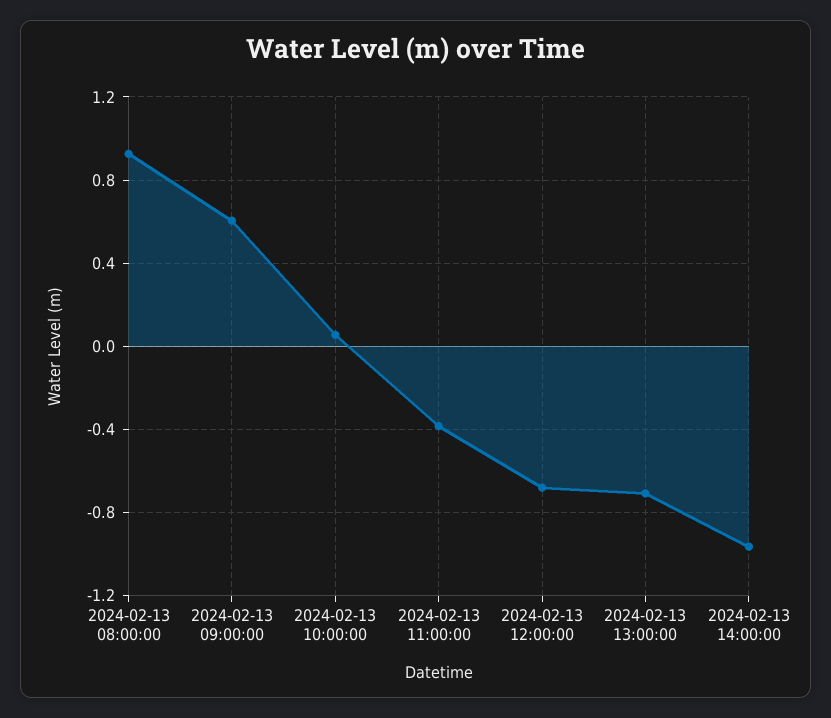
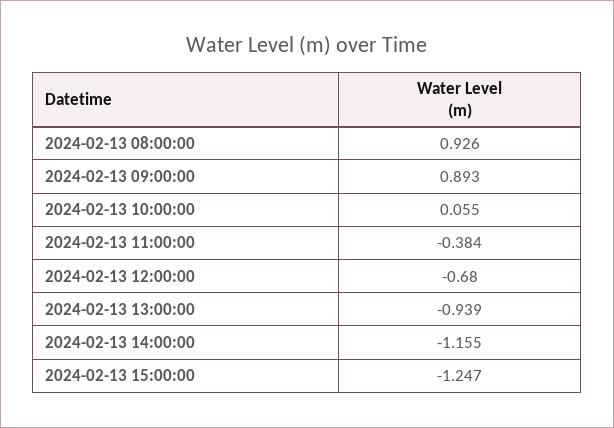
2024-02-13 09:00:00: 0.6 -> 0.893
2024-02-13 13:00:00: -0.7 -> -0.939
2024-02-13 14:00:00: -0.95 -> -1.155
2024-02-13 15:00:00: none -> -1.247

